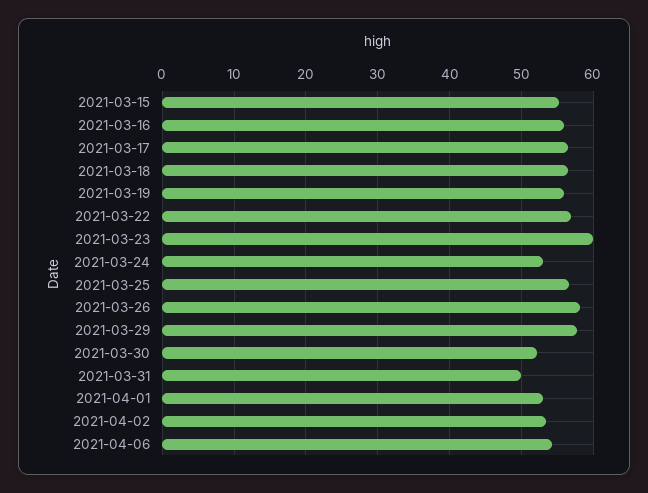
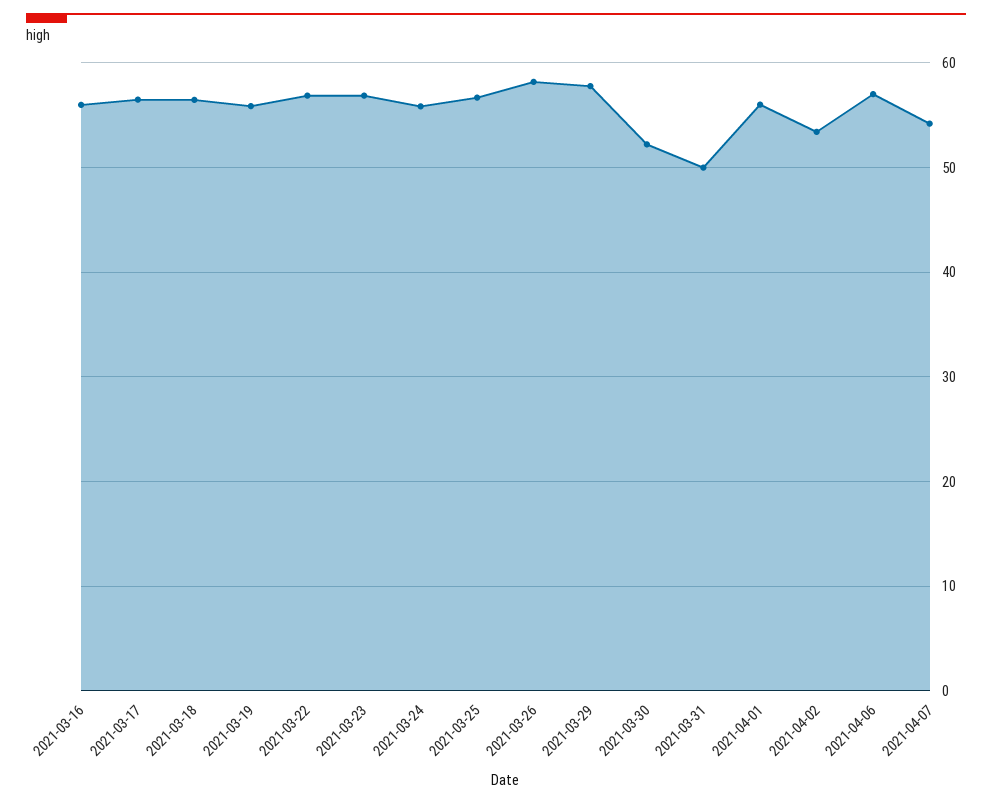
2021-03-15: 55 -> none
2021-03-23: 60 -> 57
2021-03-24: 53 -> 56
2021-04-01: 53 -> 56
2021-04-06: 54 -> 57
2021-04-07: none -> 54

